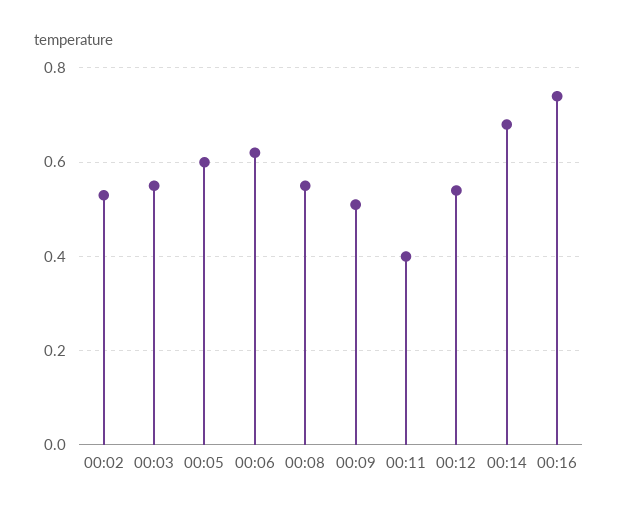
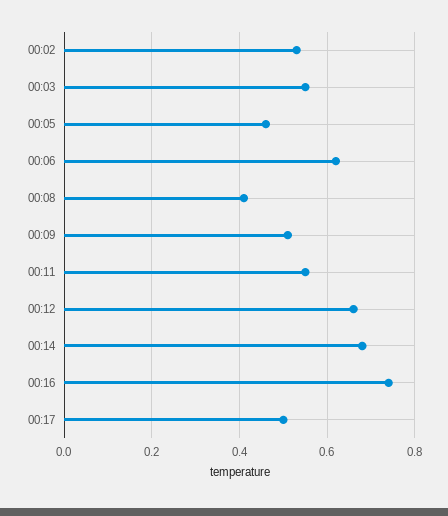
00:05: 0.6 -> 0.45
00:08: 0.55 -> 0.4
00:11: 0.4 -> 0.55
00:12: 0.55 -> 0.65
00:17: none -> 0.5

